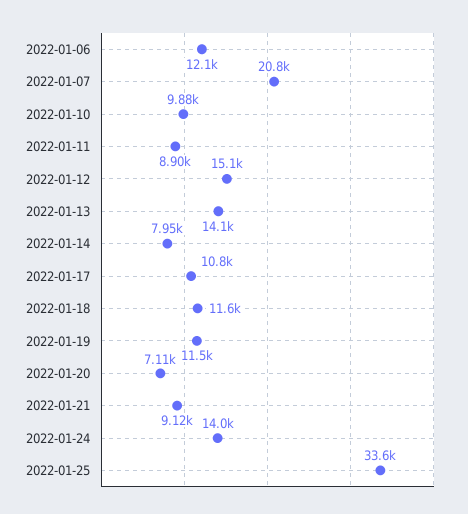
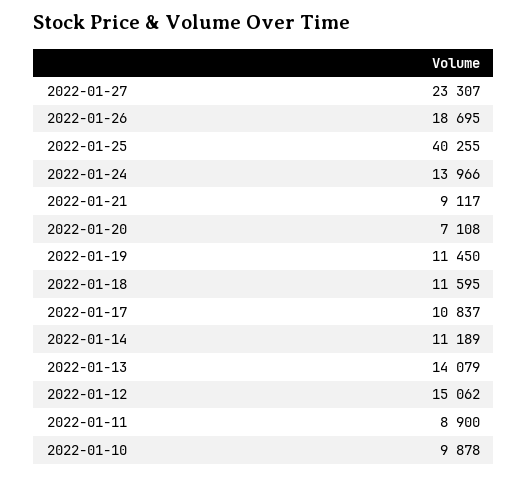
2022-01-06: 12100 -> none
2022-01-07: 20800 -> none
2022-01-14: 7950 -> 11189
2022-01-25: 33600 -> 40255
2022-01-27: none -> 23307
2022-01-26: none -> 18695

